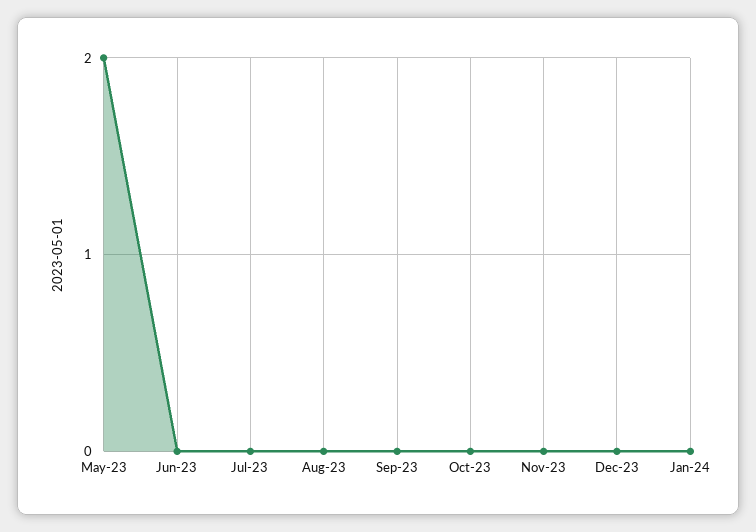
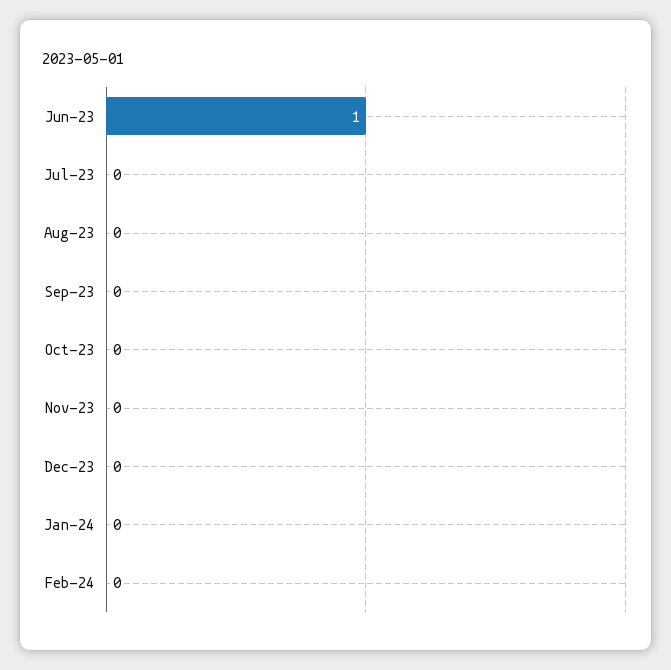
May-23: 2 -> none
Jun-23: 0 -> 1
Feb-24: none -> 0

